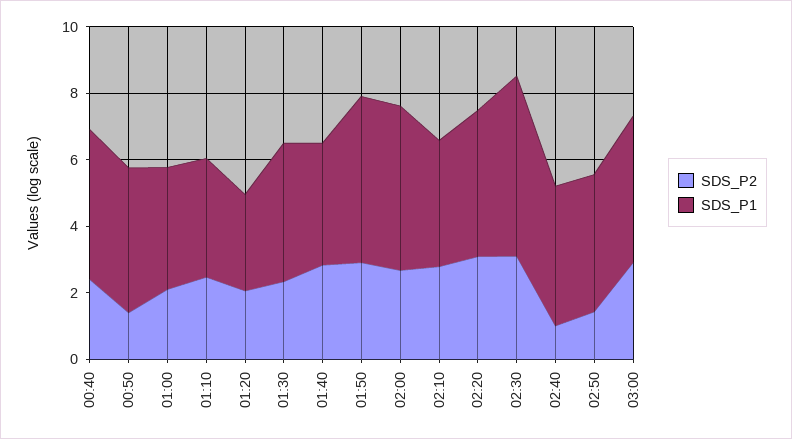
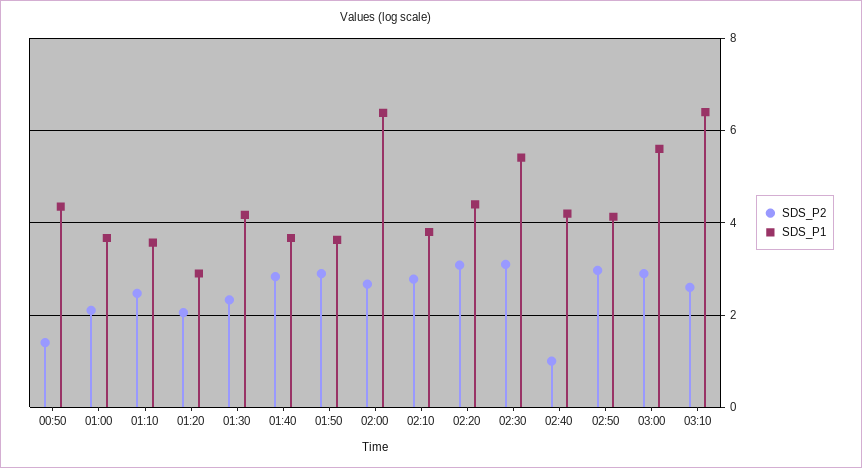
SDS_P2, 00:40: 2.5 -> none
SDS_P1, 00:40: 4.5 -> none
SDS_P1, 01:50: 5 -> 3.6
SDS_P1, 02:00: 5 -> 6.4
SDS_P2, 02:50: 1.5 -> 3
SDS_P1, 03:00: 4.5 -> 5.6
SDS_P2, 03:10: none -> 2.6
SDS_P1, 03:10: none -> 6.4

